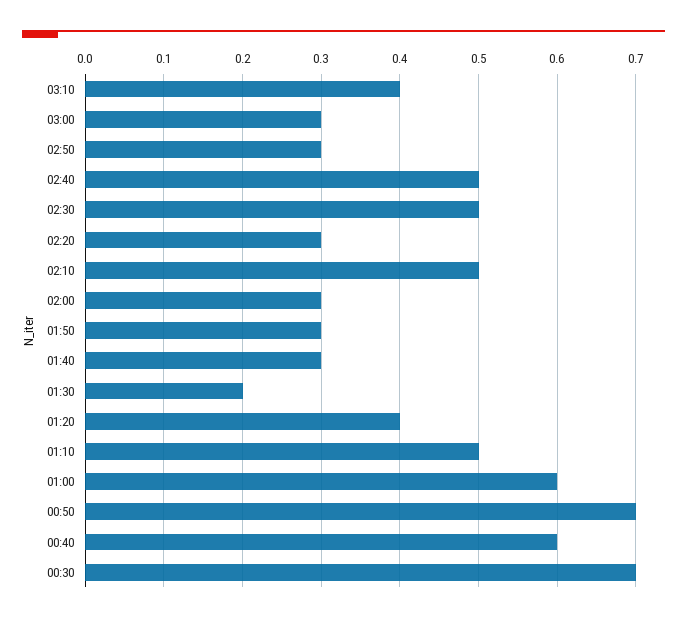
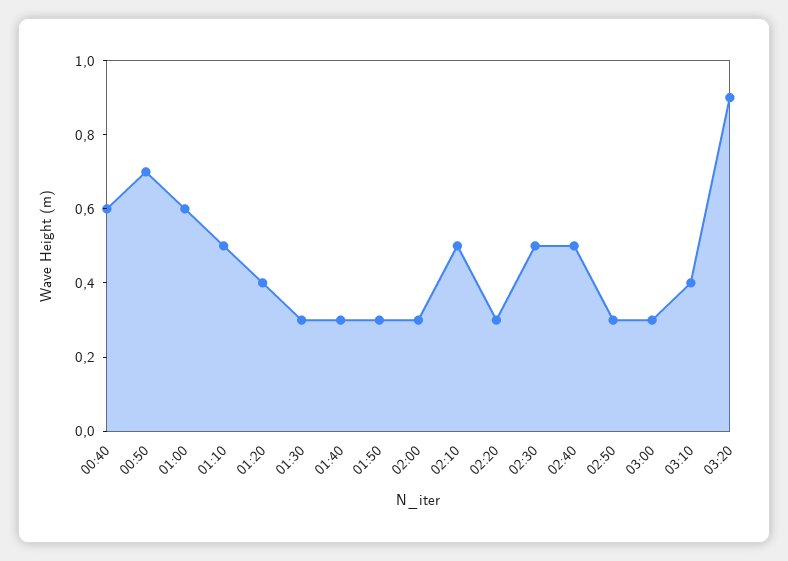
01:30: 0.2 -> 0.3
00:30: 0.7 -> none
03:20: none -> 0.9

